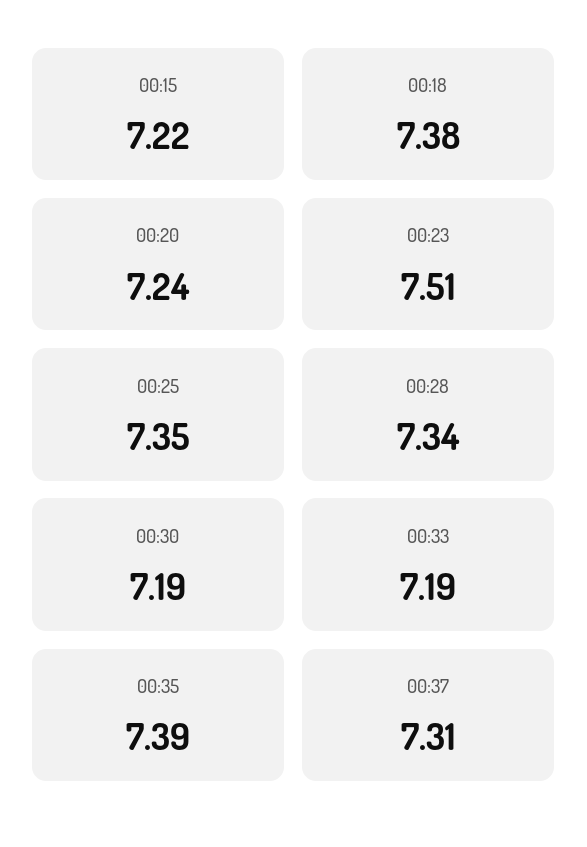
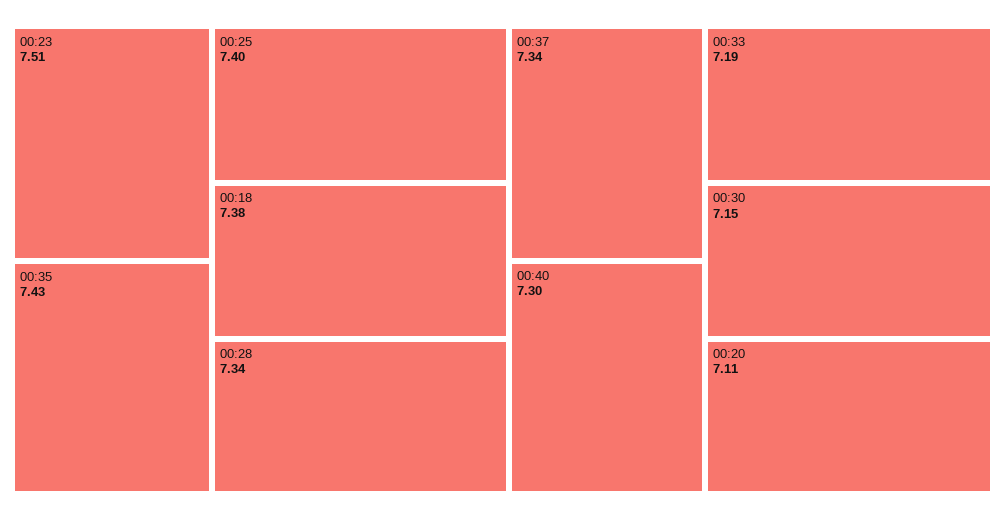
00:15: 7.22 -> none
00:20: 7.24 -> 7.11
00:25: 7.35 -> 7.4
00:30: 7.19 -> 7.15
00:35: 7.39 -> 7.43
00:37: 7.31 -> 7.34
00:40: none -> 7.3

